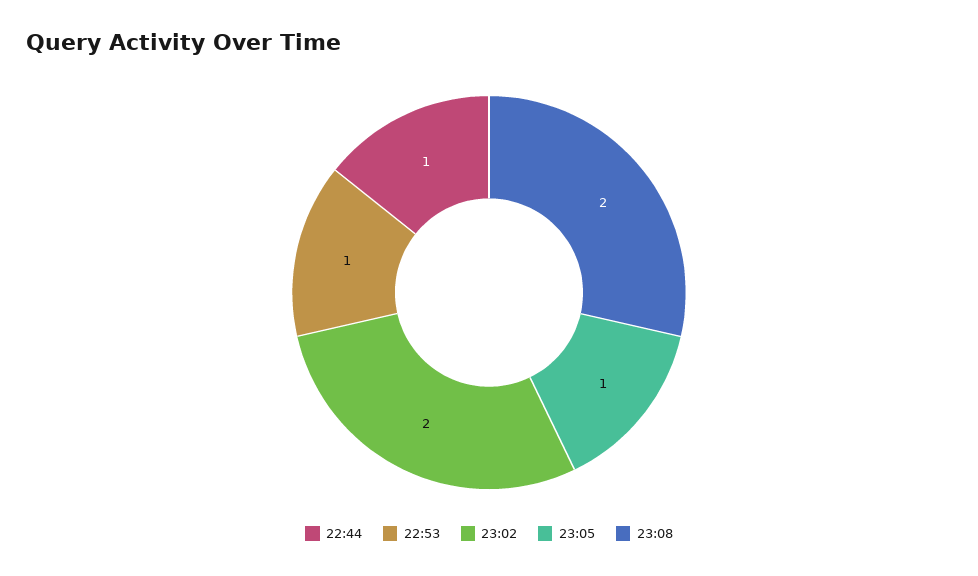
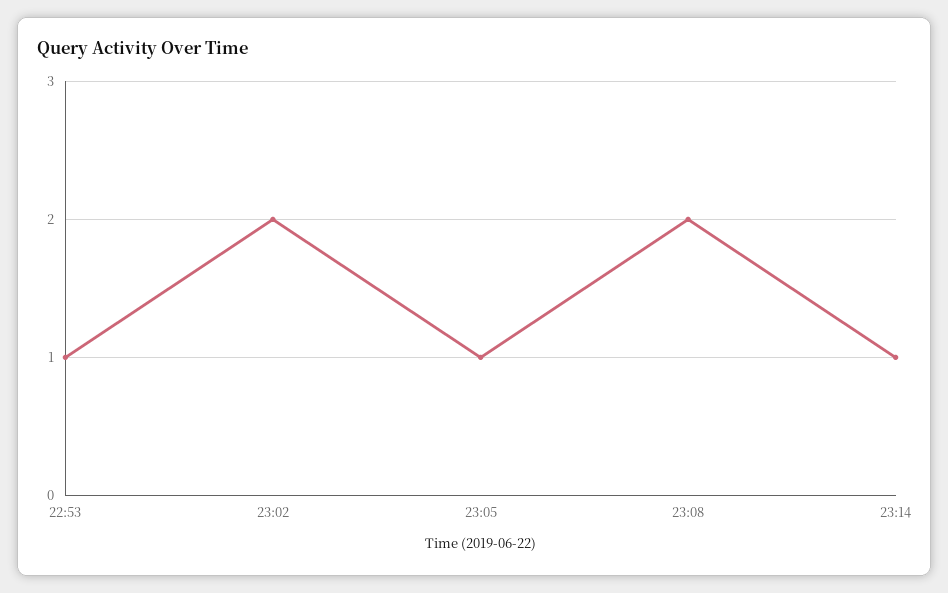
22:44: 1 -> none
23:14: none -> 1

